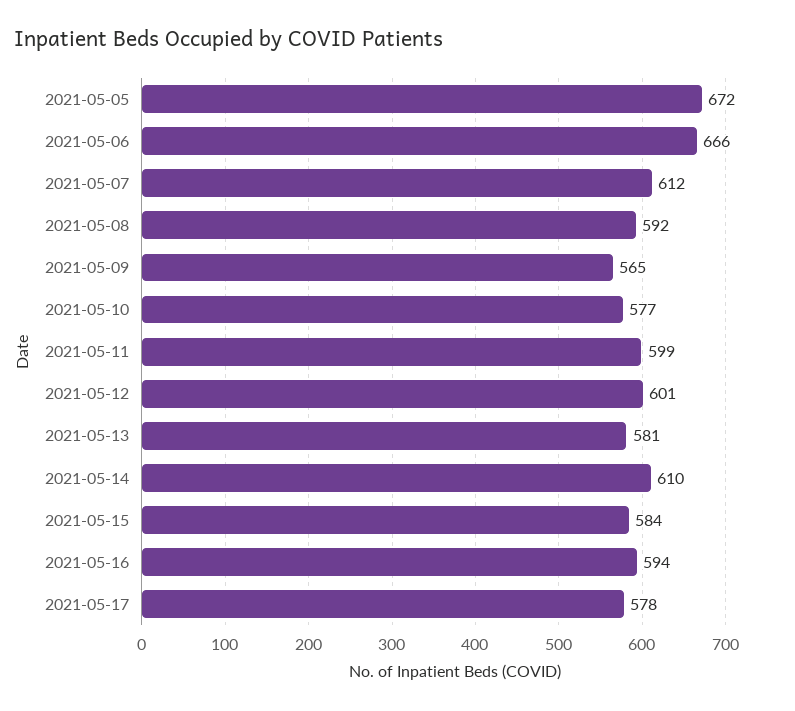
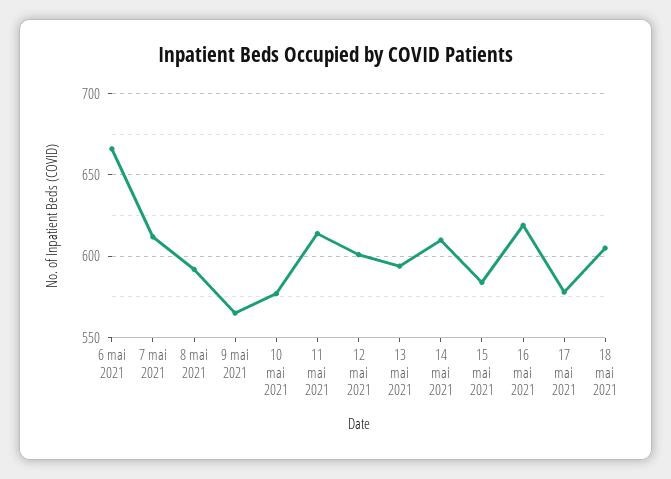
2021-05-05: 672 -> none
2021-05-11: 599 -> 615
2021-05-13: 581 -> 595
2021-05-16: 594 -> 620
18 mai 2021: none -> 605

